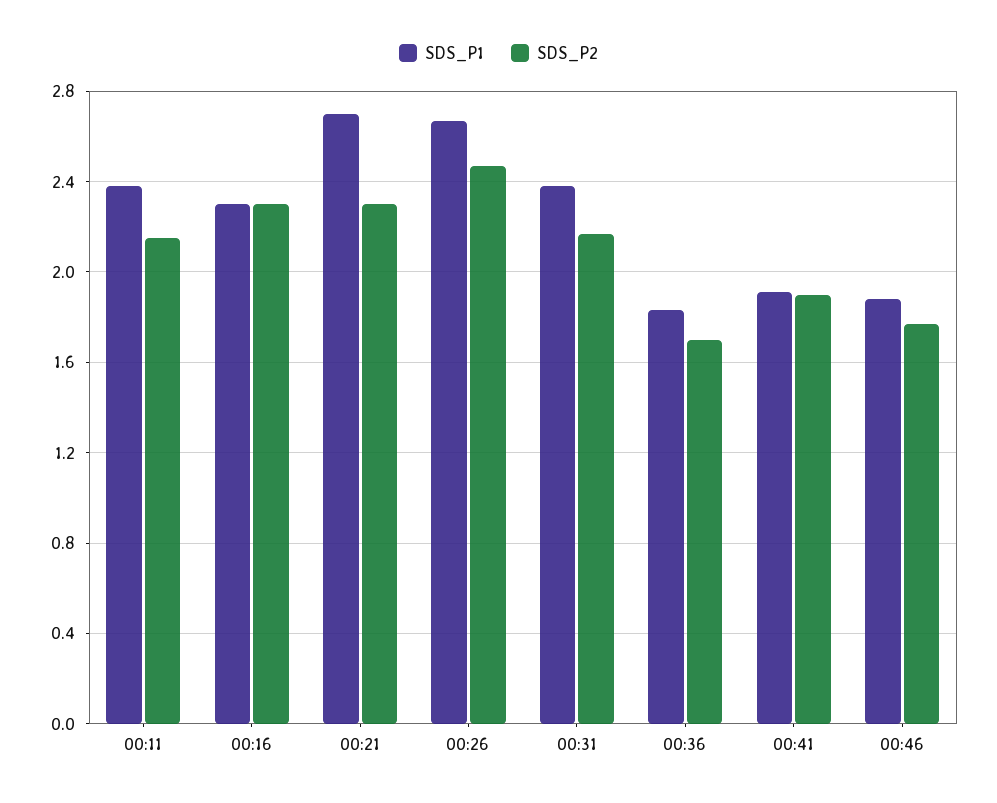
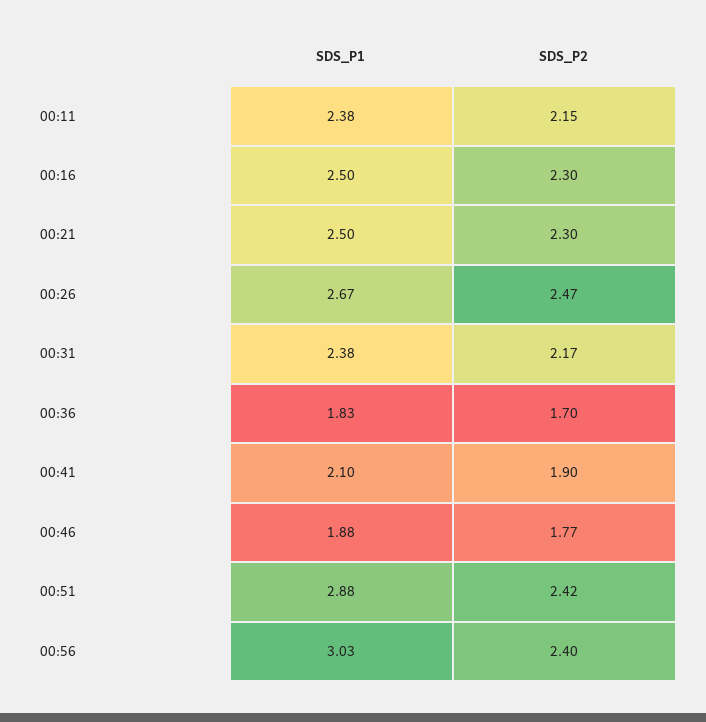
SDS_P1, 00:16: 2.3 -> 2.5
SDS_P1, 00:21: 2.7 -> 2.5
SDS_P1, 00:41: 1.9 -> 2.1
SDS_P1, 00:51: none -> 2.88
SDS_P2, 00:51: none -> 2.42
SDS_P1, 00:56: none -> 3.03
SDS_P2, 00:56: none -> 2.4

